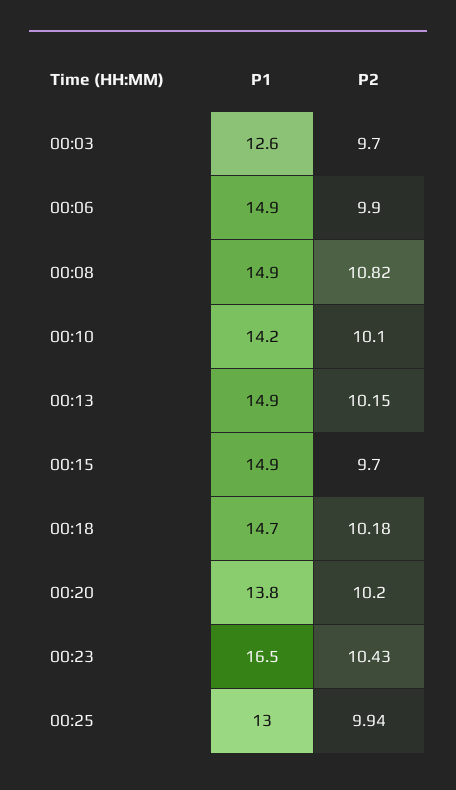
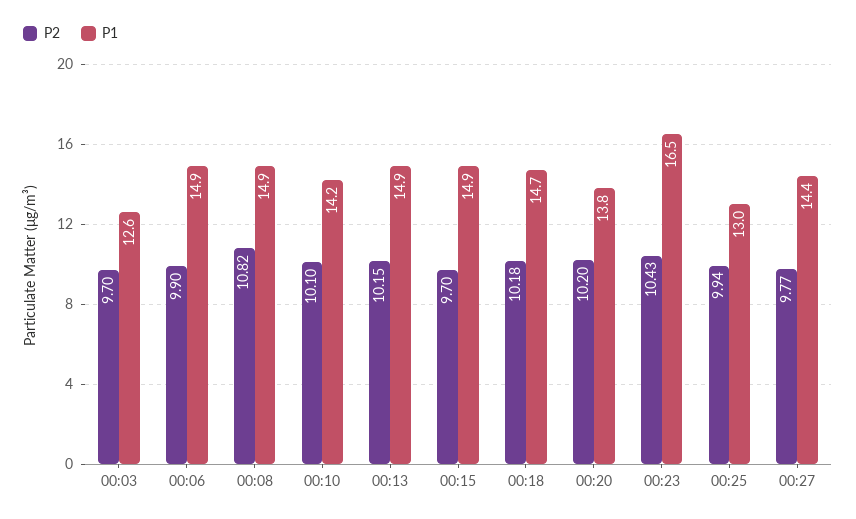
P2, 00:27: none -> 9.77
P1, 00:27: none -> 14.4

